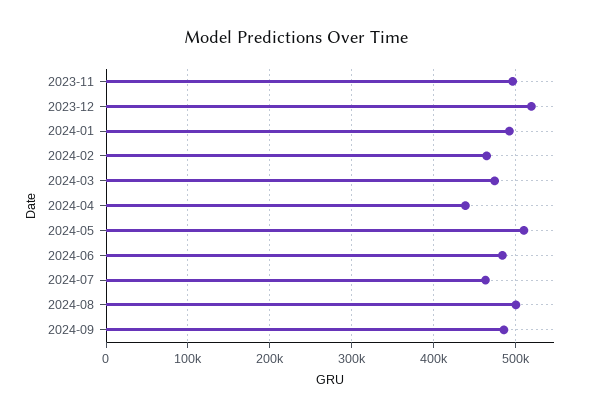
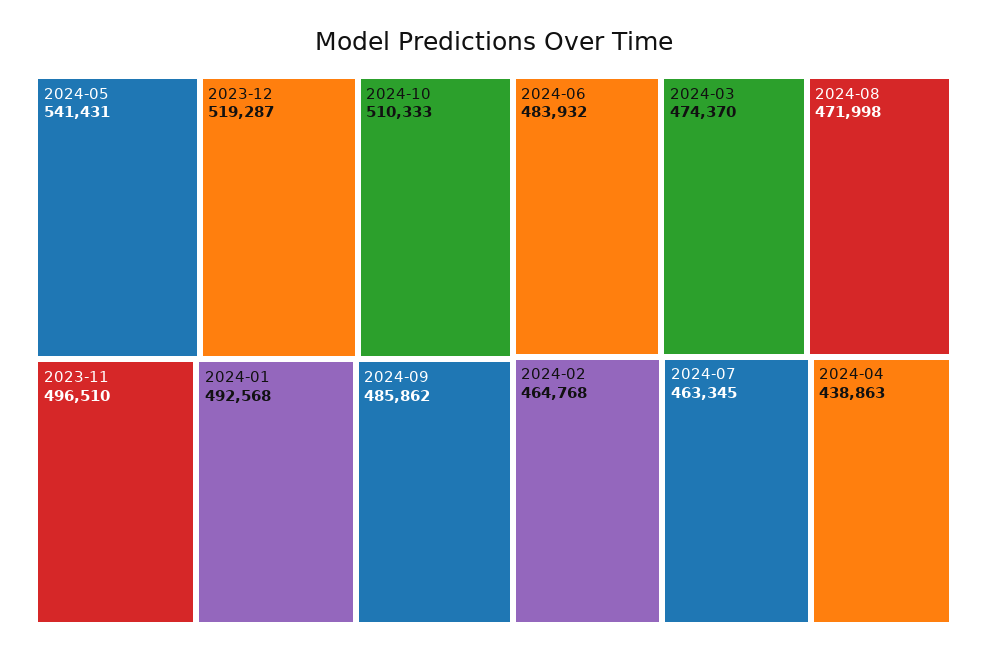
2024-05: 510000 -> 541431
2024-08: 500000 -> 471998
2024-10: none -> 510333

